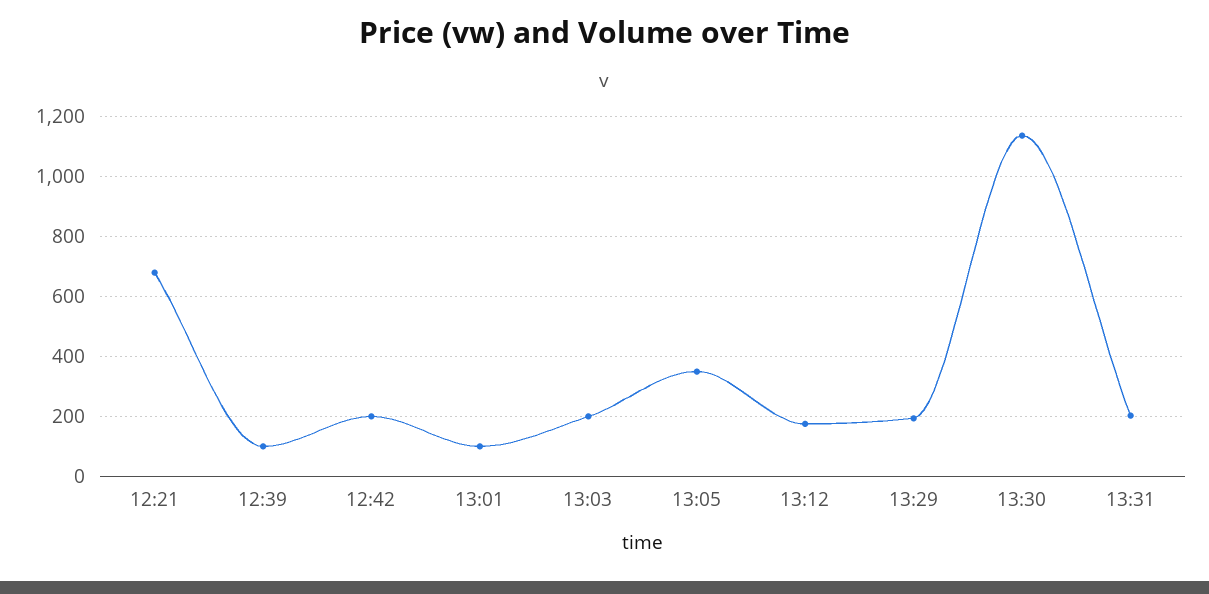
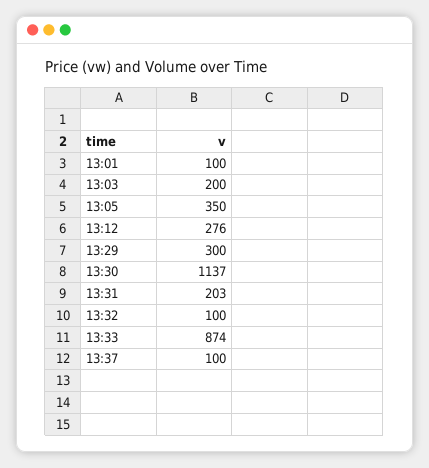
12:21: 675 -> none
12:39: 100 -> none
12:42: 200 -> none
13:12: 175 -> 276
13:29: 200 -> 300
13:32: none -> 100
13:33: none -> 874
13:37: none -> 100

